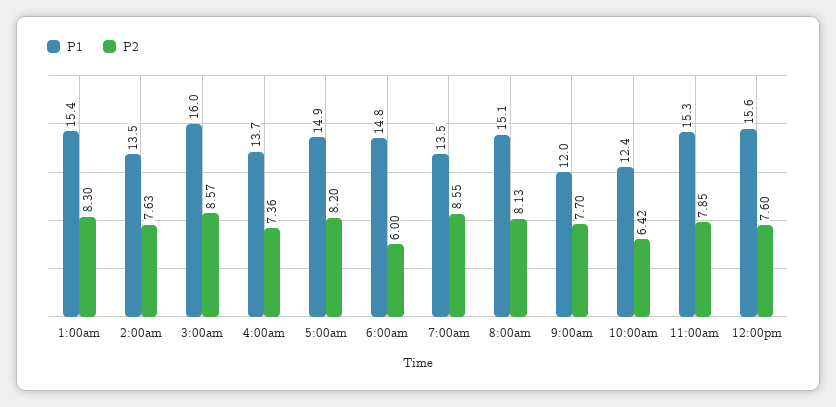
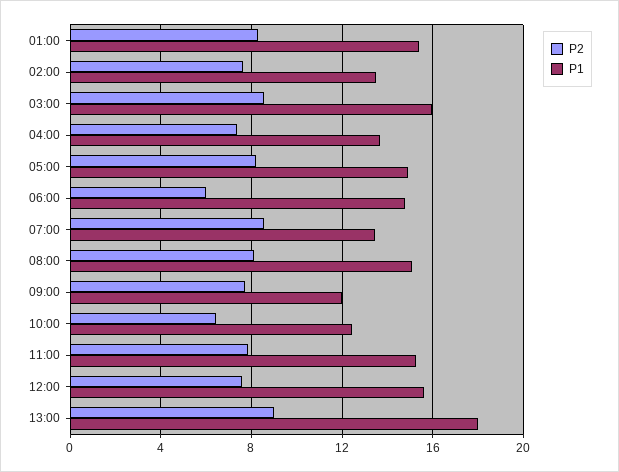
P2, 13:00: none -> 9
P1, 13:00: none -> 18

